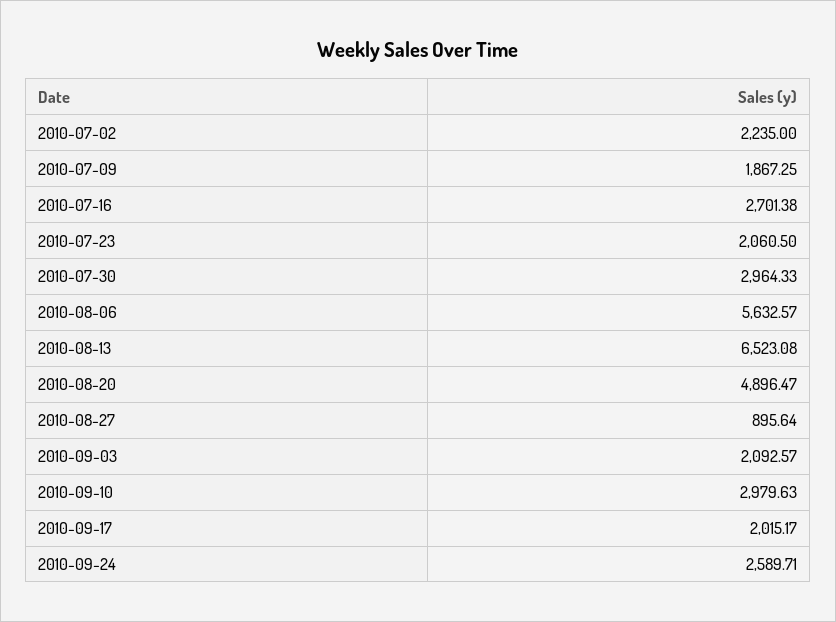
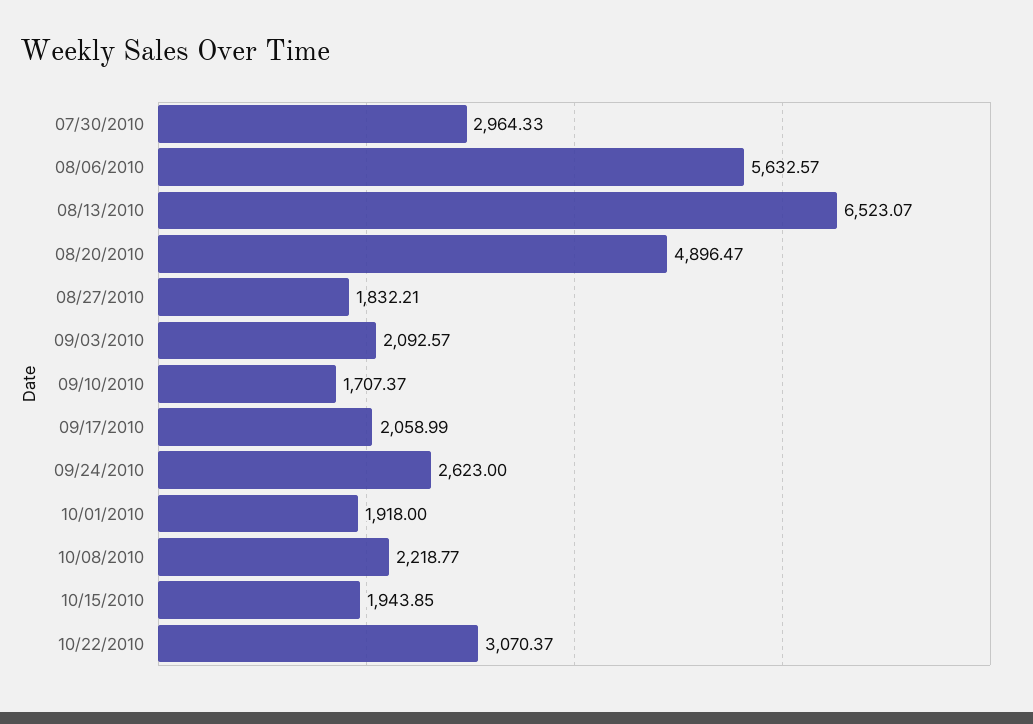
2010-07-02: 2235 -> none
2010-07-09: 1867.25 -> none
2010-07-16: 2701.38 -> none
2010-07-23: 2060.5 -> none
2010-08-13: 6523.08 -> 6523.07
2010-08-27: 895.64 -> 1832.21
2010-09-10: 2979.63 -> 1707.37
2010-09-17: 2015.17 -> 2058.99
2010-09-24: 2589.71 -> 2623
10/01/2010: none -> 1918
10/08/2010: none -> 2218.77
10/15/2010: none -> 1943.85
10/22/2010: none -> 3070.37

